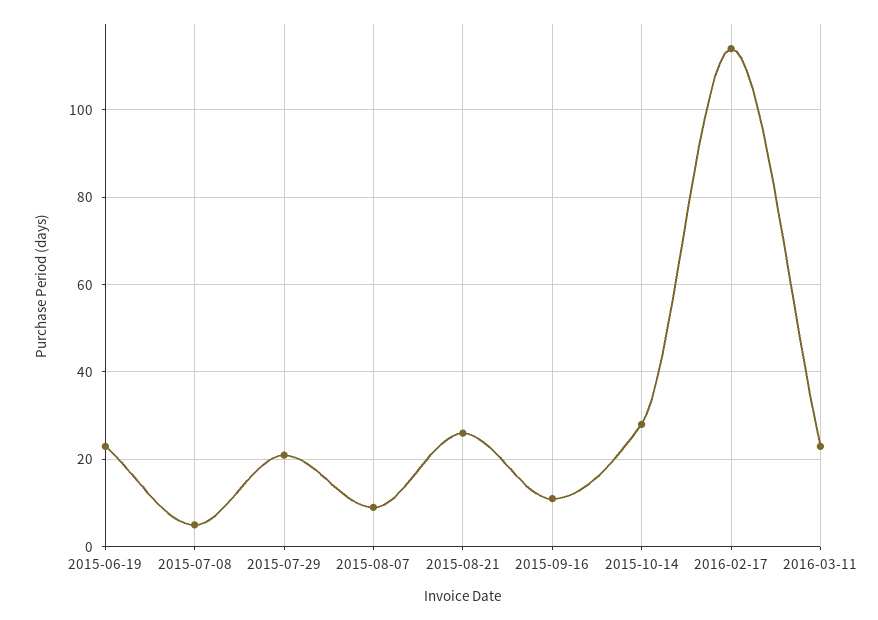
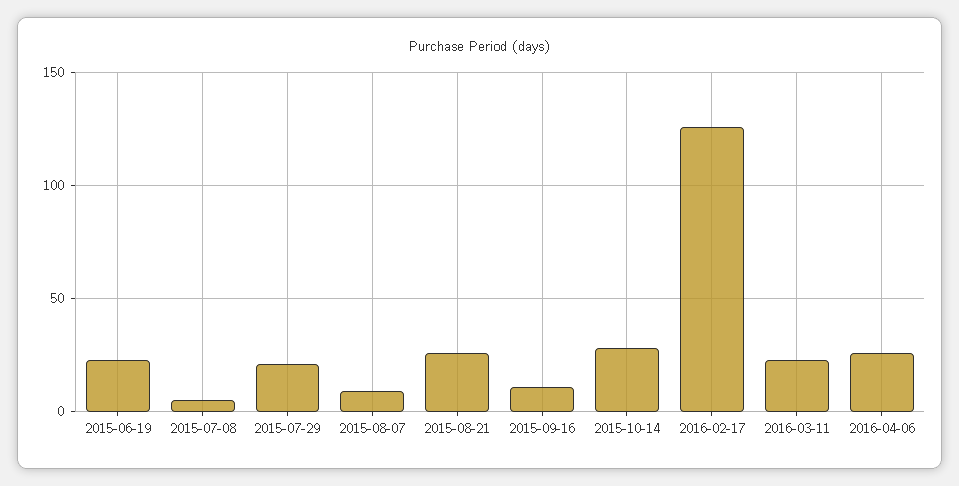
2016-02-17: 115 -> 125
2016-04-06: none -> 25

